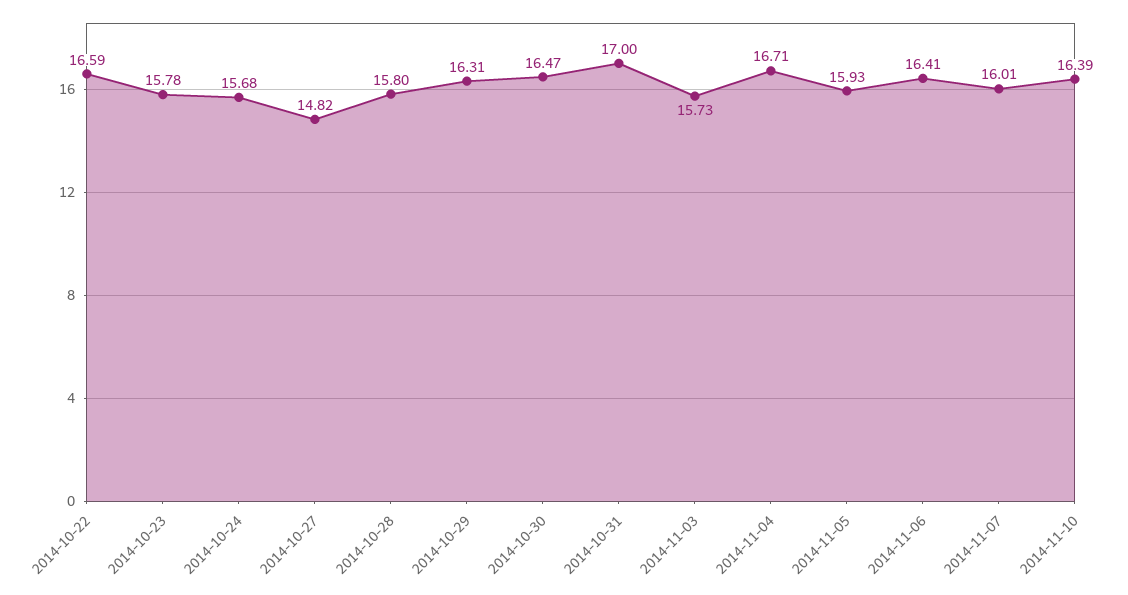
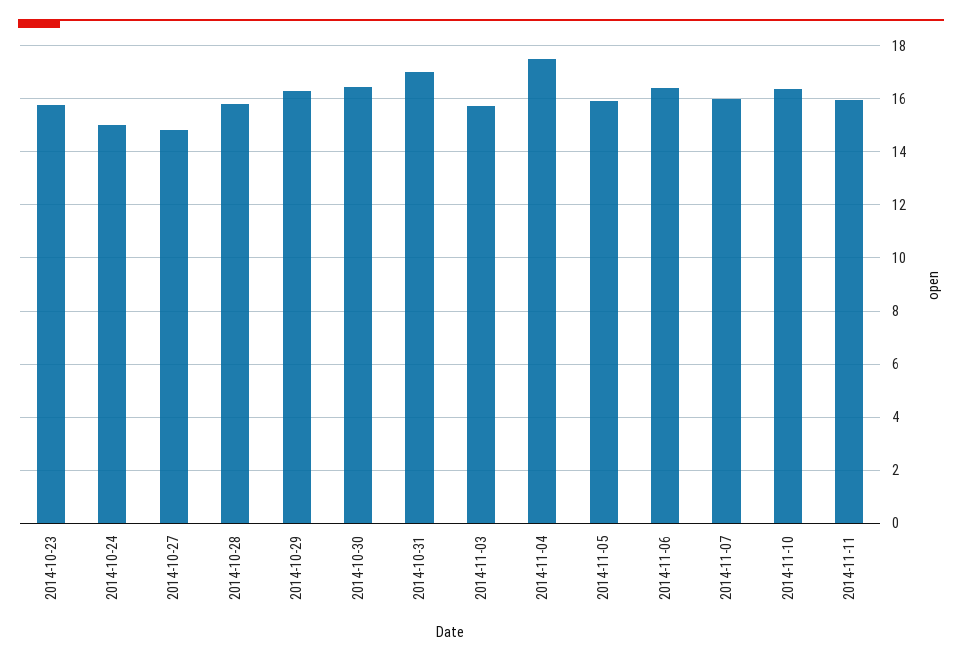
2014-10-22: 16.59 -> none
2014-10-24: 15.68 -> 15
2014-11-04: 16.71 -> 17.5
2014-11-11: none -> 16

